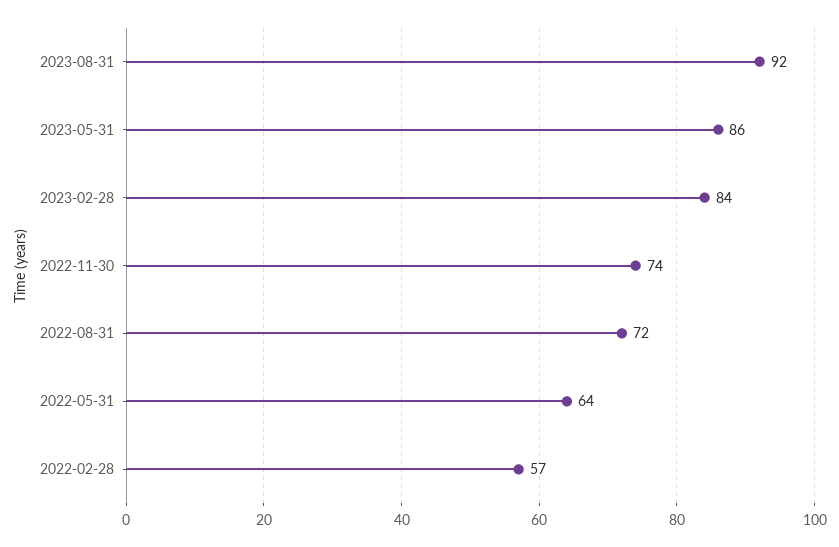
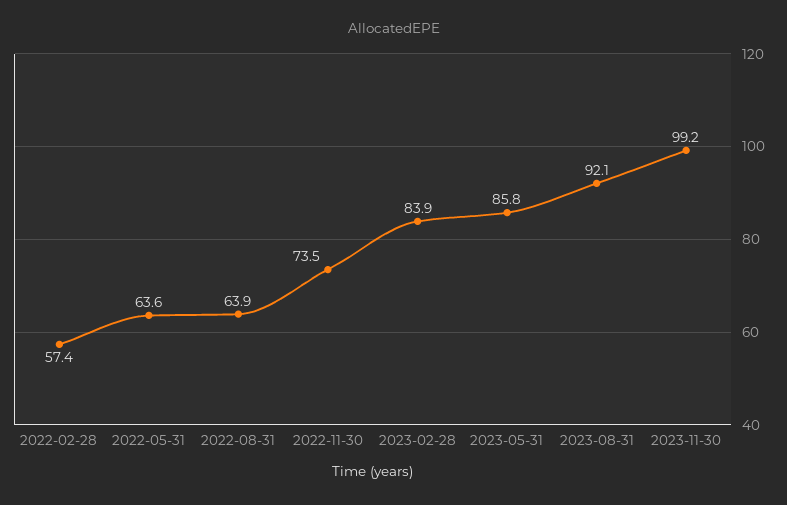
2022-08-31: 72 -> 63.9
2023-11-30: none -> 99.2

